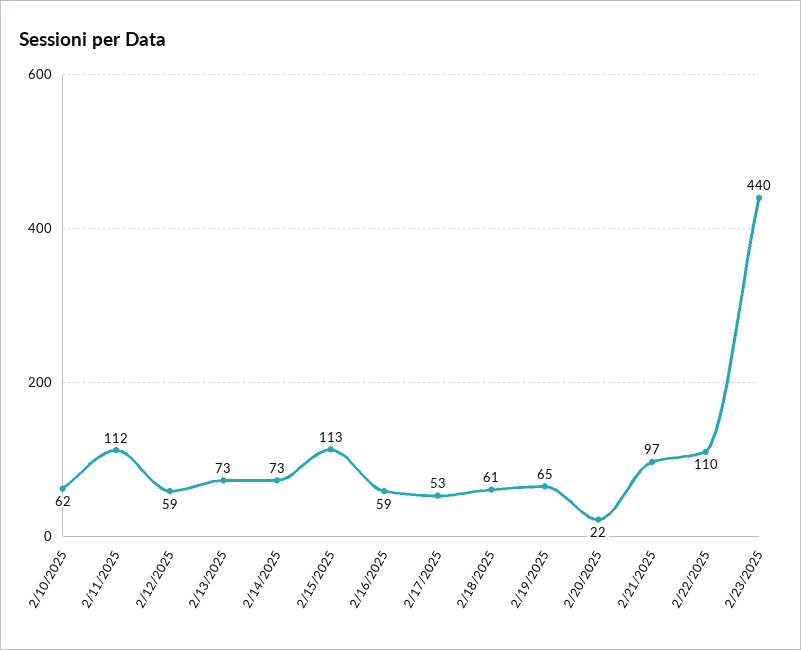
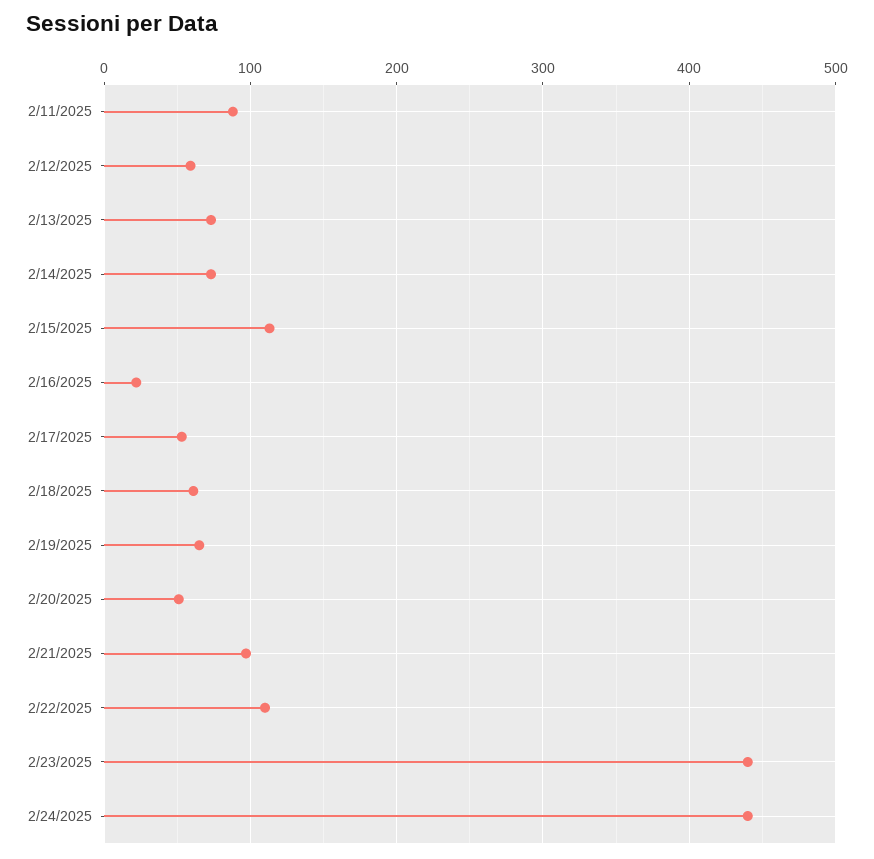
2/10/2025: 62 -> none
2/11/2025: 112 -> 90
2/16/2025: 59 -> 20
2/20/2025: 22 -> 50
2/24/2025: none -> 440

